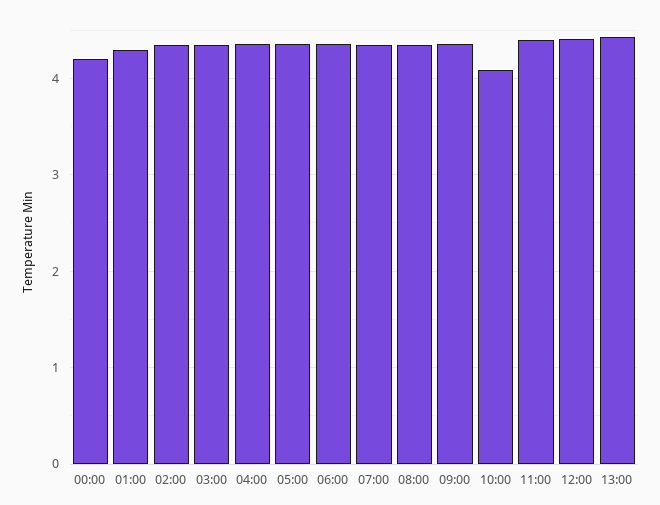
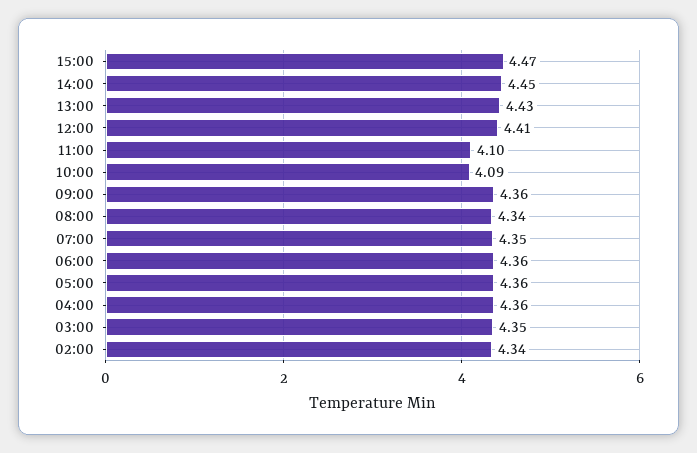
00:00: 4.2 -> none
01:00: 4.3 -> none
11:00: 4.4 -> 4.1
15:00: none -> 4.47
14:00: none -> 4.45

